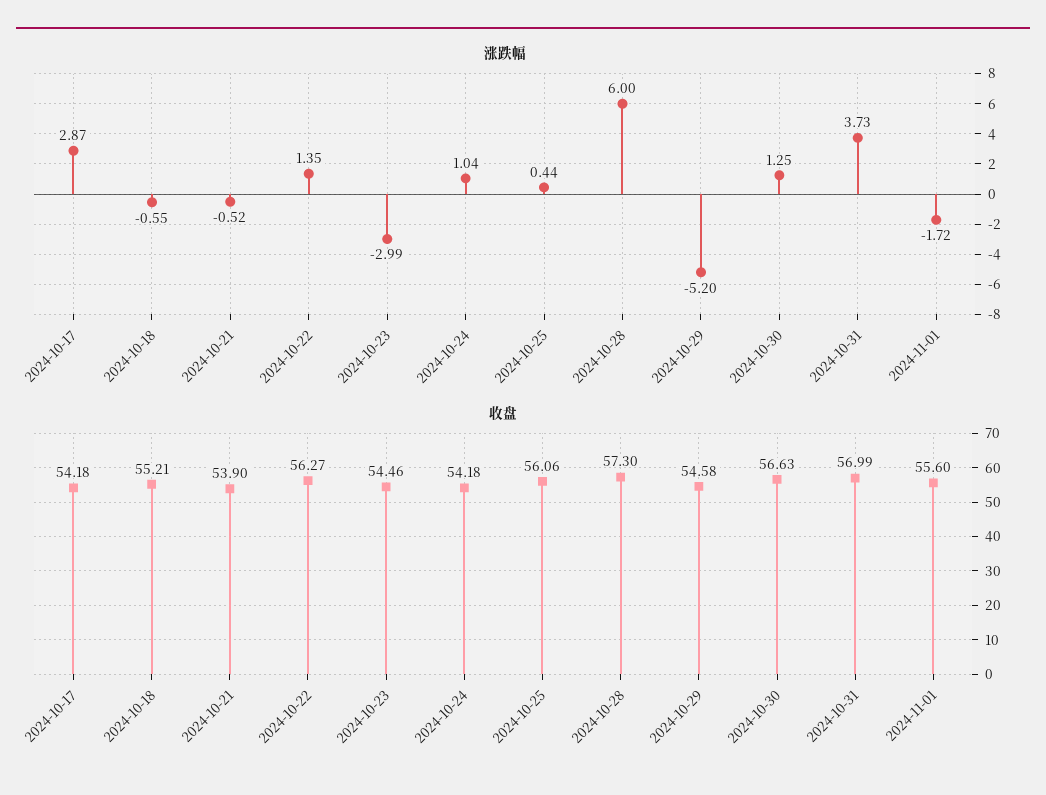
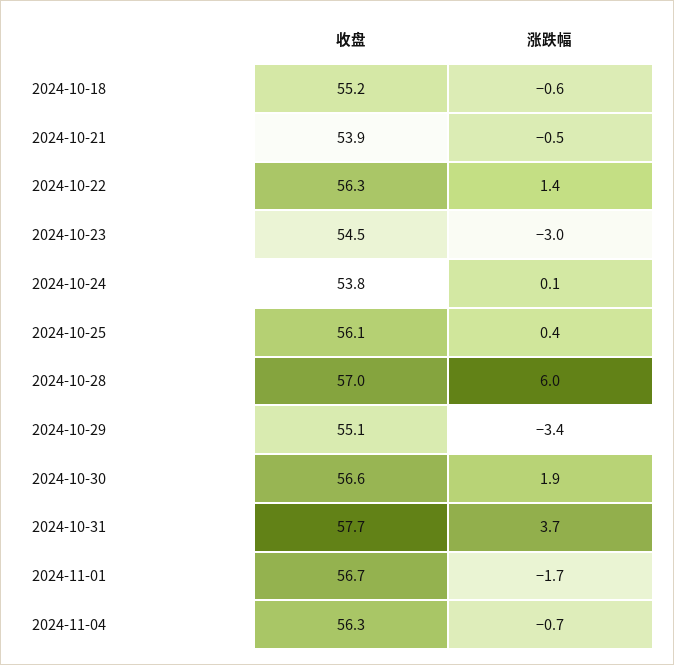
涨跌幅, 2024-10-17: 2.87 -> none
涨跌幅, 2024-10-24: 1.04 -> 0.1
涨跌幅, 2024-10-29: -5.2 -> -3.4
涨跌幅, 2024-10-30: 1.25 -> 1.9
收盘, 2024-10-17: 54.18 -> none
收盘, 2024-10-24: 54.18 -> 53.8
收盘, 2024-10-28: 57.3 -> 57
收盘, 2024-10-29: 54.58 -> 55.1
收盘, 2024-10-31: 56.99 -> 57.7
收盘, 2024-11-01: 55.6 -> 56.7
收盘, 2024-11-04: none -> 56.3
涨跌幅, 2024-11-04: none -> -0.7

